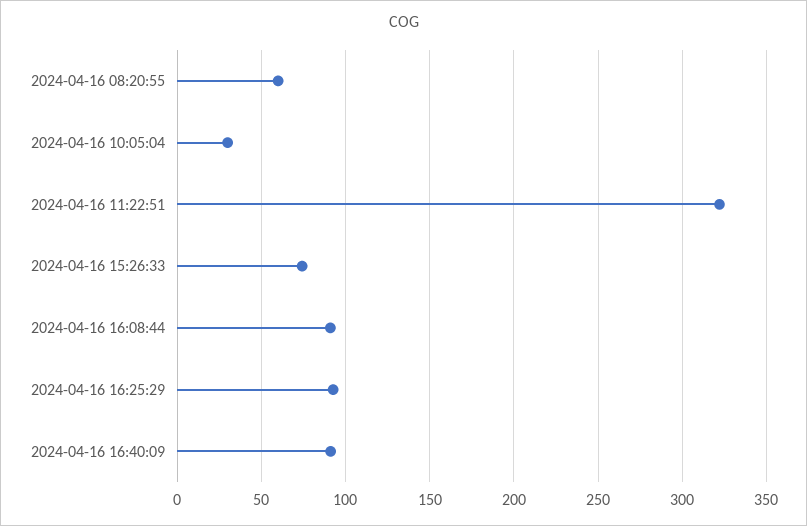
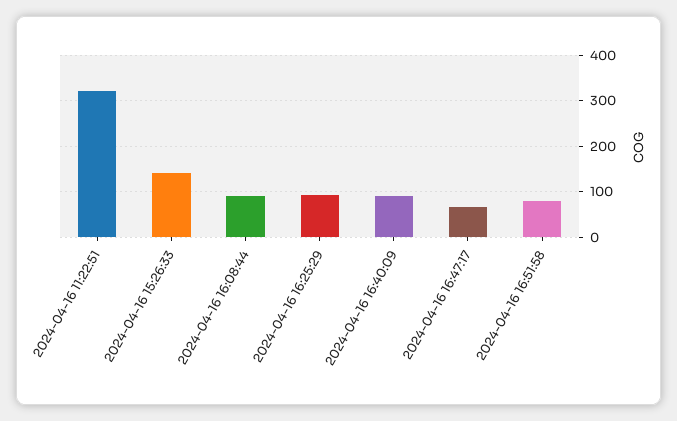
2024-04-16 08:20:55: 60 -> none
2024-04-16 10:05:04: 30 -> none
2024-04-16 15:26:33: 75 -> 140
2024-04-16 16:47:17: none -> 60
2024-04-16 16:51:58: none -> 80

